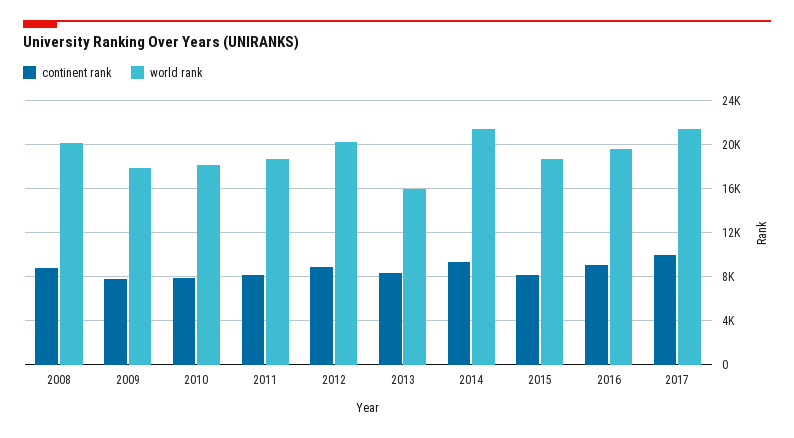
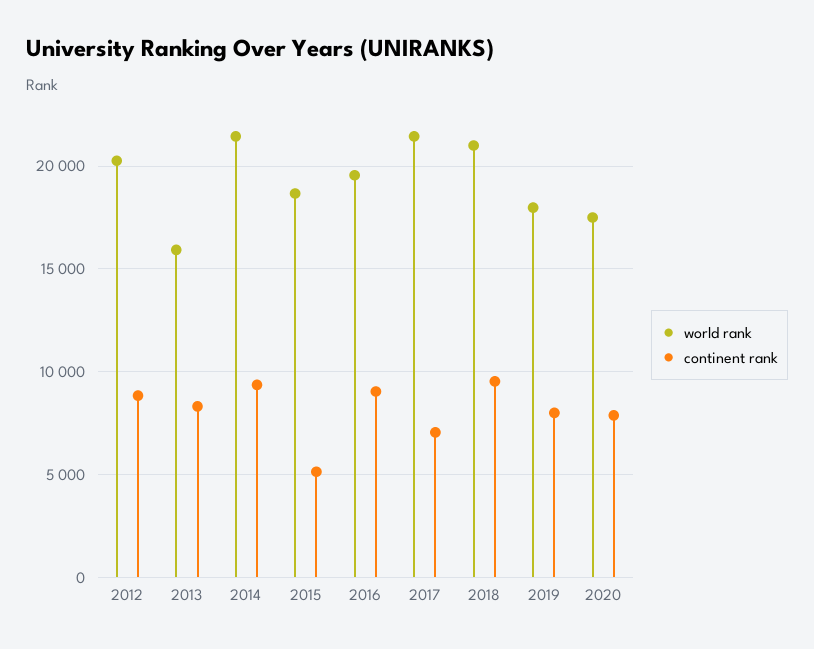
continent rank, 2008: 9000 -> none
world rank, 2008: 20000 -> none
continent rank, 2009: 8000 -> none
world rank, 2009: 18000 -> none
continent rank, 2010: 8000 -> none
world rank, 2010: 18000 -> none
continent rank, 2011: 8000 -> none
world rank, 2011: 19000 -> none
continent rank, 2015: 8000 -> 5000
continent rank, 2017: 10000 -> 7000
world rank, 2018: none -> 21000
continent rank, 2018: none -> 9500
world rank, 2019: none -> 18000
continent rank, 2019: none -> 8000
world rank, 2020: none -> 17500
continent rank, 2020: none -> 8000

